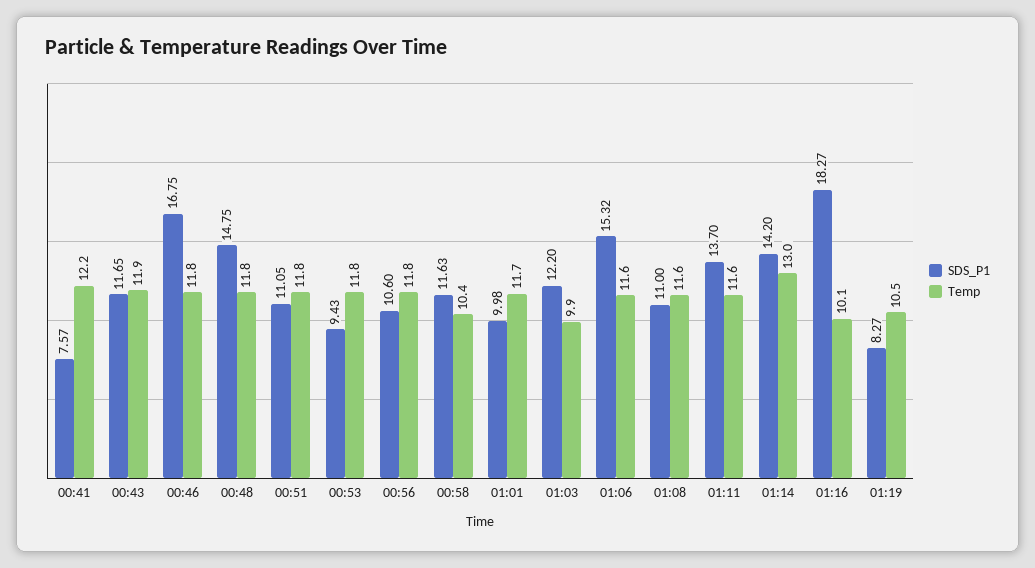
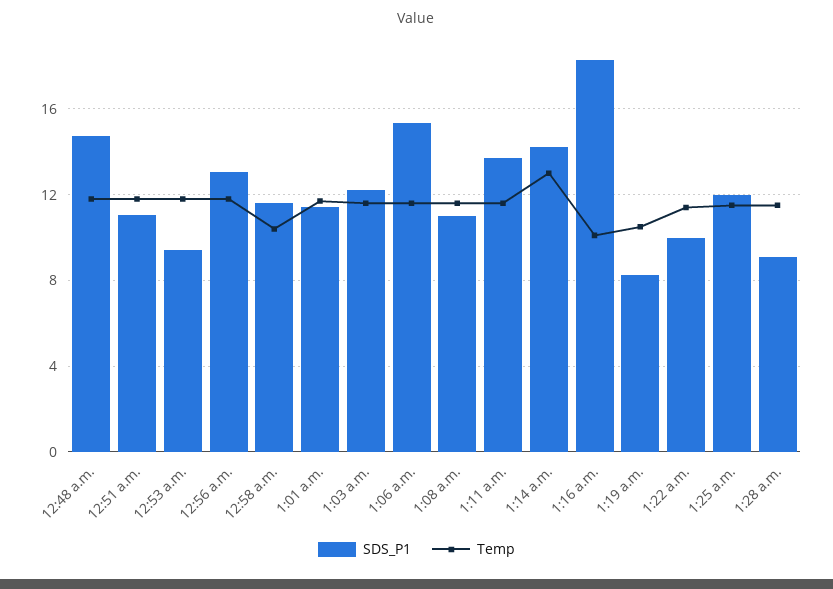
SDS_P1, 00:41: 7.57 -> none
Temp, 00:41: 12.2 -> none
SDS_P1, 00:43: 11.65 -> none
Temp, 00:43: 11.9 -> none
SDS_P1, 00:46: 16.75 -> none
Temp, 00:46: 11.8 -> none
SDS_P1, 00:56: 10.6 -> 13
SDS_P1, 01:01: 9.98 -> 11.5
Temp, 01:03: 9.9 -> 11.5
SDS_P1, 1:22 a.m.: none -> 10
Temp, 1:22 a.m.: none -> 11.5
SDS_P1, 1:25 a.m.: none -> 12
Temp, 1:25 a.m.: none -> 11.5
SDS_P1, 1:28 a.m.: none -> 9
Temp, 1:28 a.m.: none -> 11.5

